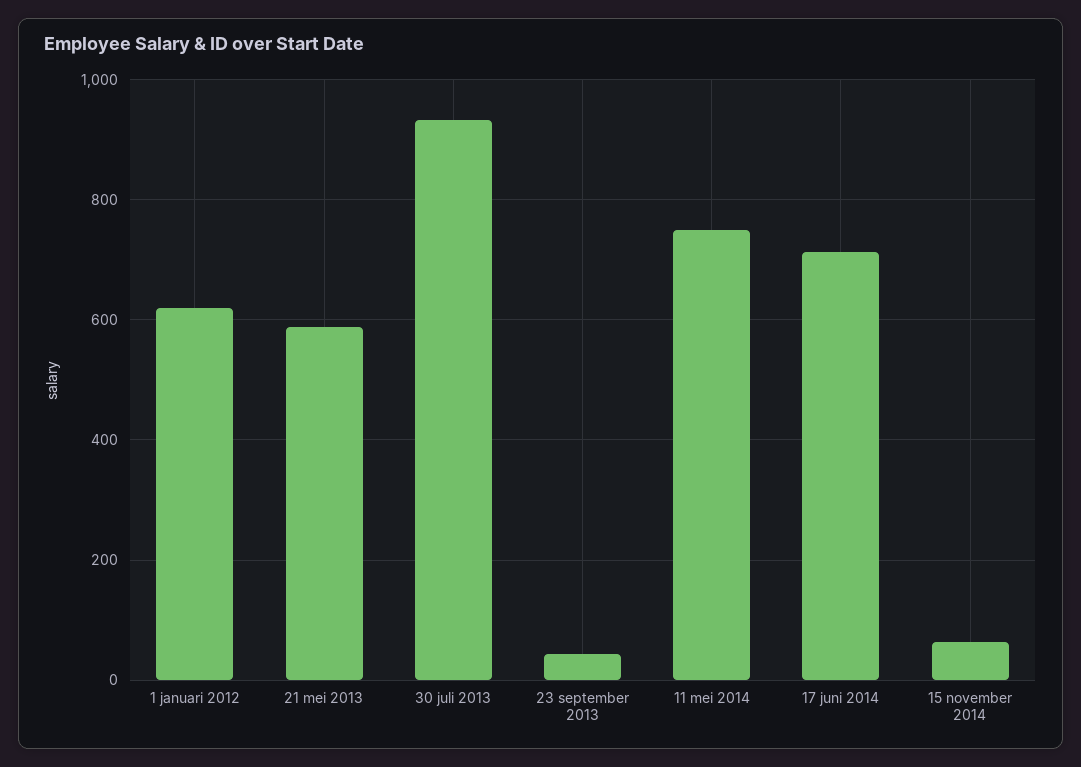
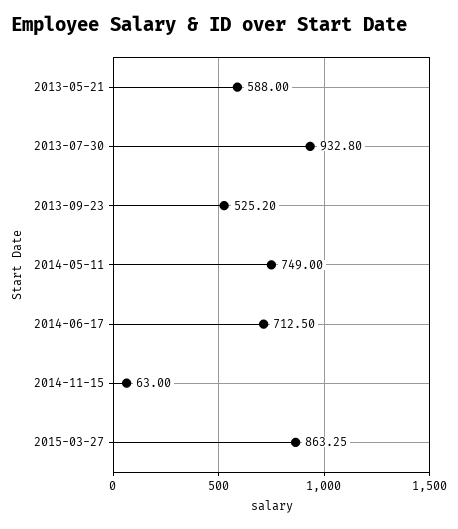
1 januari 2012: 620 -> none
23 september 2013: 40 -> 525.2
2015-03-27: none -> 863.25

